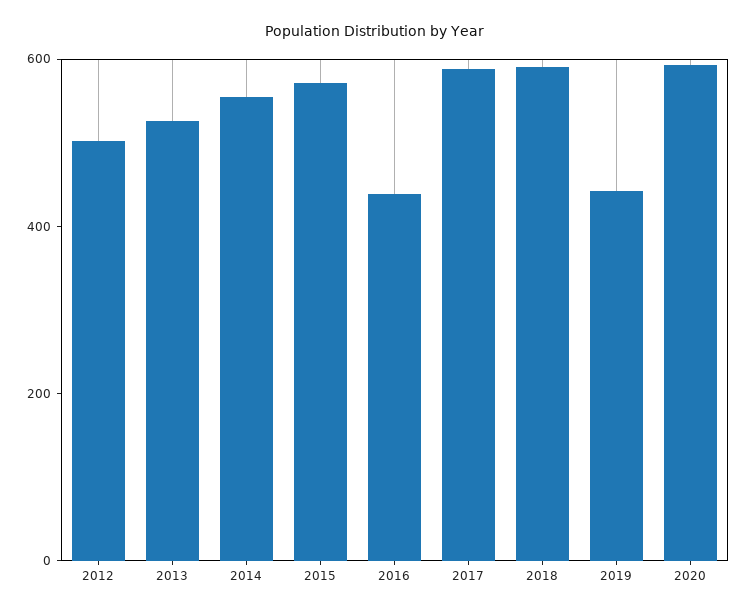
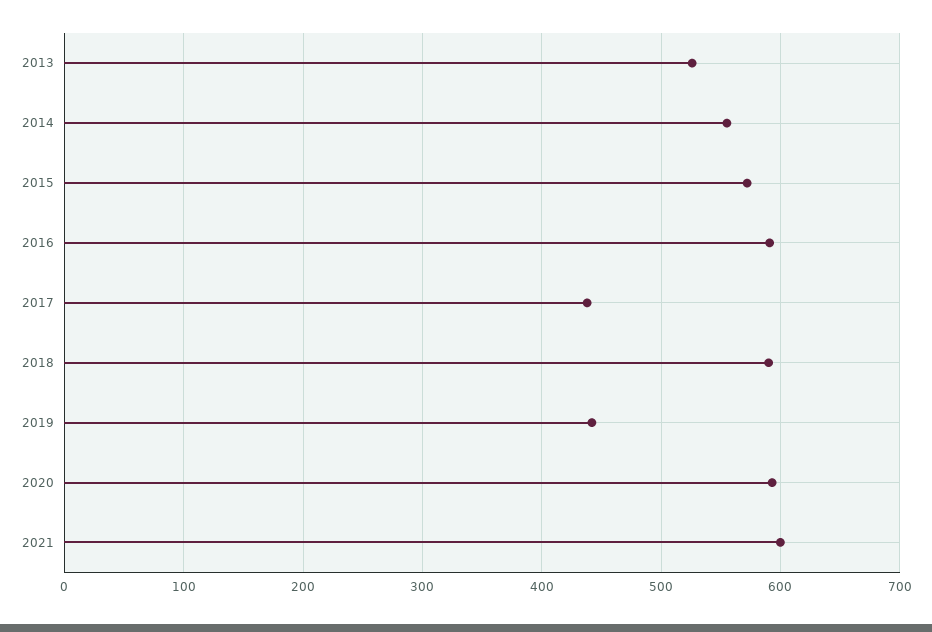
2012: 500 -> none
2016: 450 -> 590
2017: 600 -> 440
2021: none -> 600

